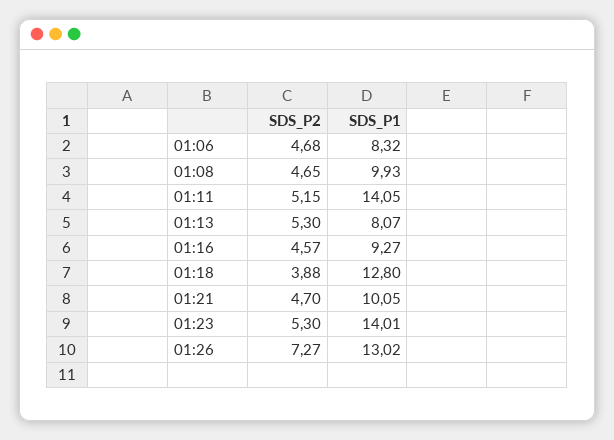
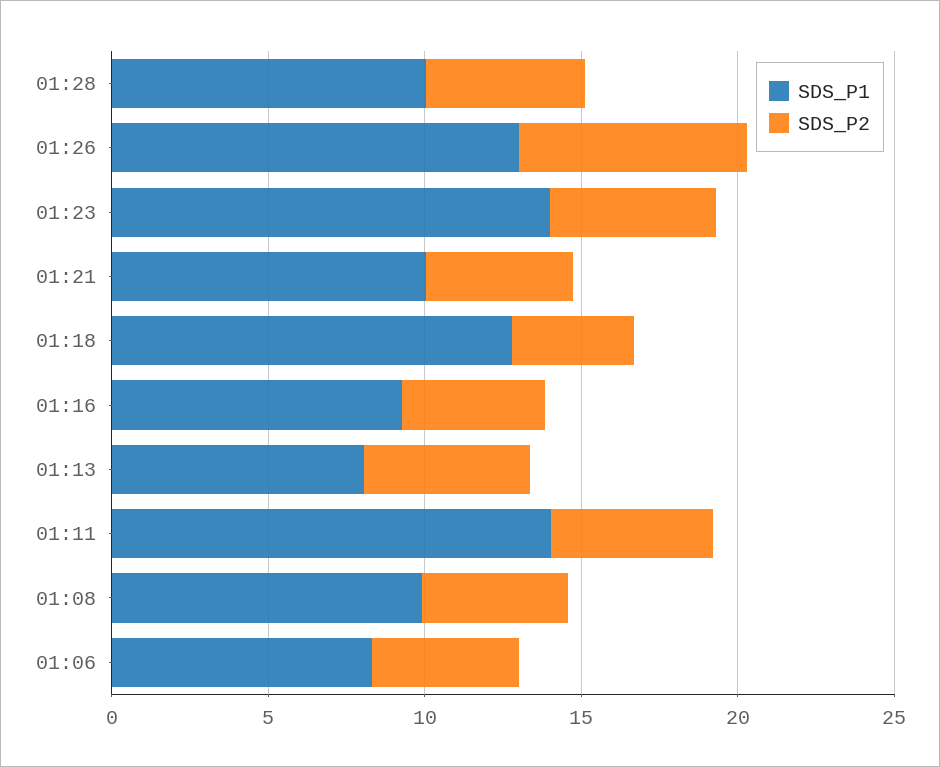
SDS_P1, 01:28: none -> 10
SDS_P2, 01:28: none -> 5

